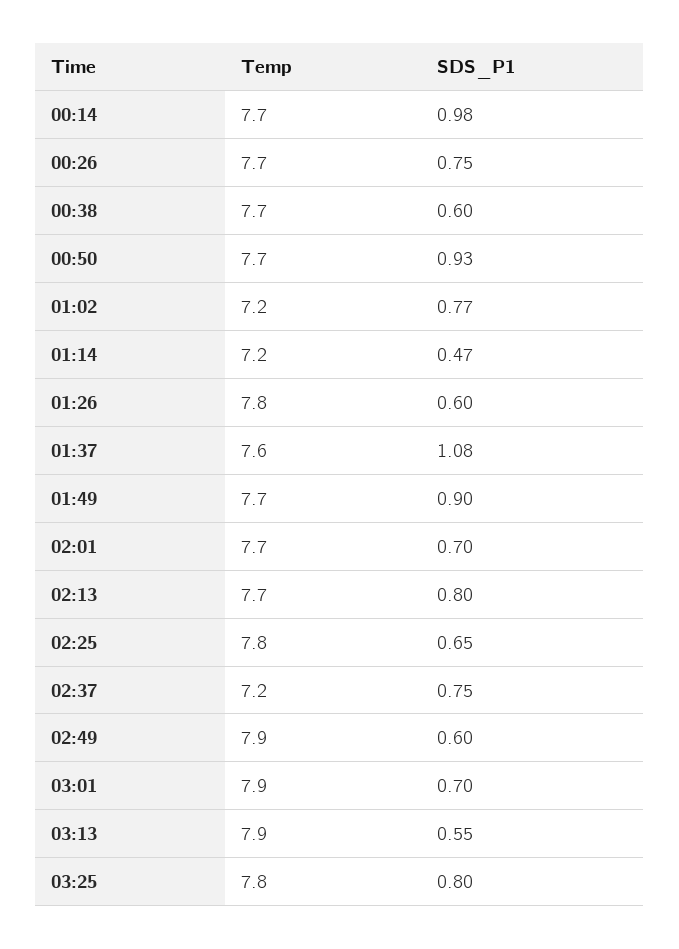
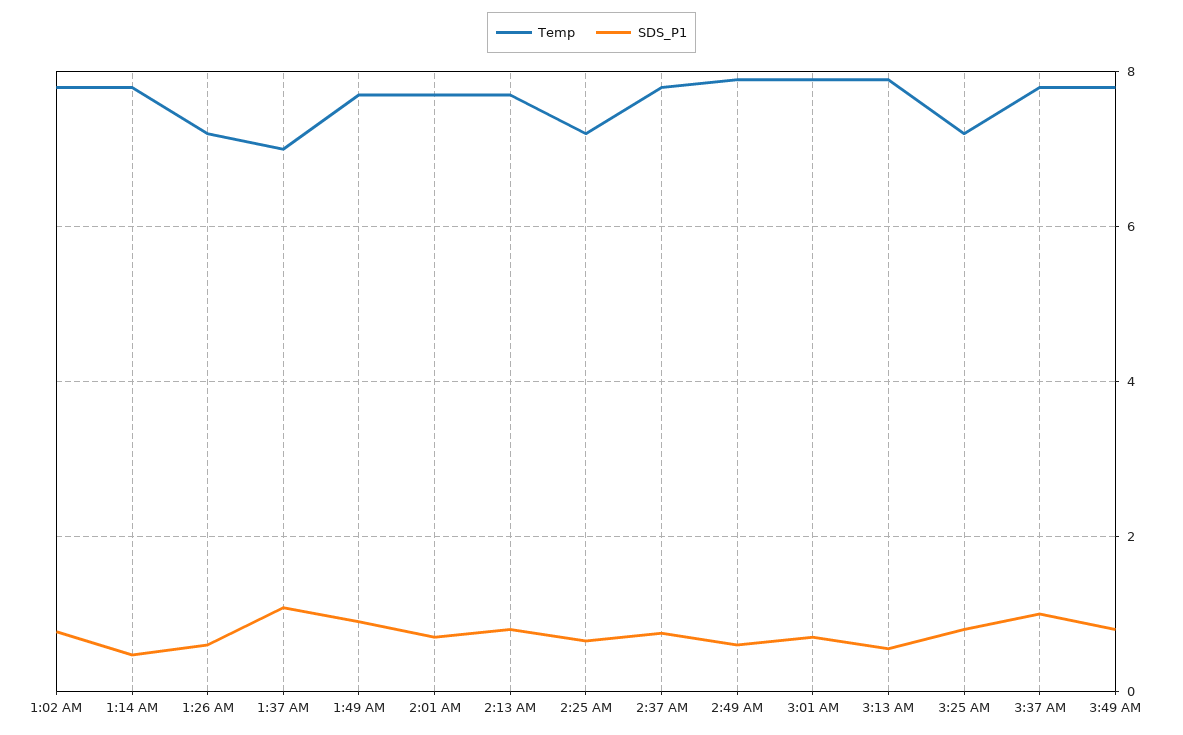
Temp, 00:14: 7.7 -> none
SDS_P1, 00:14: 0.98 -> none
Temp, 00:26: 7.7 -> none
SDS_P1, 00:26: 0.75 -> none
Temp, 00:38: 7.7 -> none
SDS_P1, 00:38: 0.6 -> none
Temp, 00:50: 7.7 -> none
SDS_P1, 00:50: 0.93 -> none
Temp, 01:02: 7.2 -> 7.8
Temp, 01:14: 7.2 -> 7.8
Temp, 01:26: 7.8 -> 7.2
Temp, 01:37: 7.6 -> 7
Temp, 02:25: 7.8 -> 7.2
Temp, 02:37: 7.2 -> 7.8
Temp, 03:25: 7.8 -> 7.2
Temp, 3:37 AM: none -> 7.8
SDS_P1, 3:37 AM: none -> 1
Temp, 3:49 AM: none -> 7.8
SDS_P1, 3:49 AM: none -> 0.8

